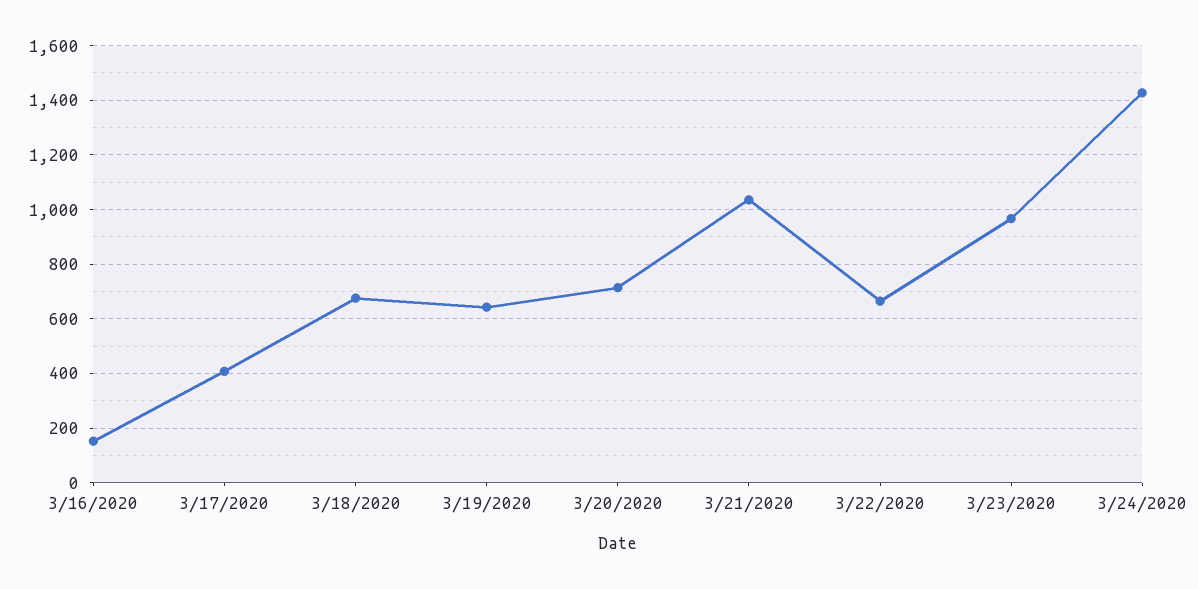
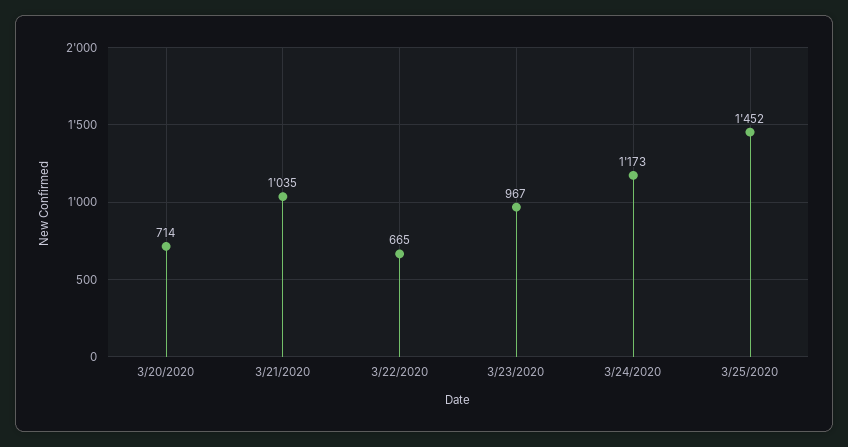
3/16/2020: 150 -> none
3/17/2020: 400 -> none
3/18/2020: 675 -> none
3/19/2020: 650 -> none
3/24/2020: 1425 -> 1173
3/25/2020: none -> 1452

